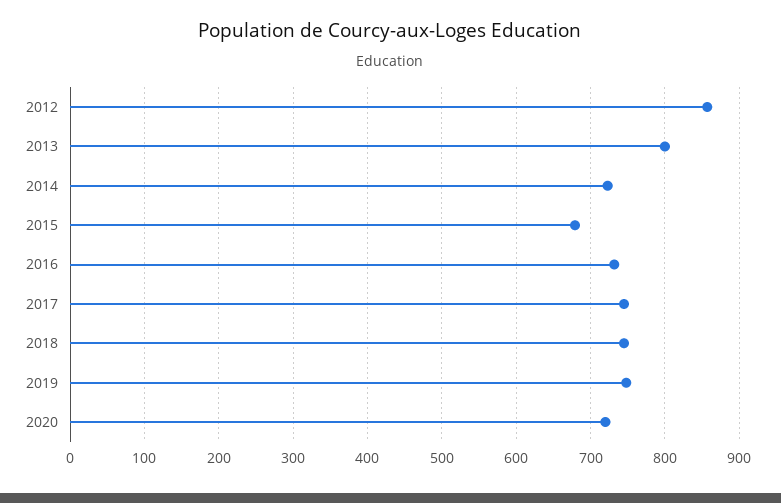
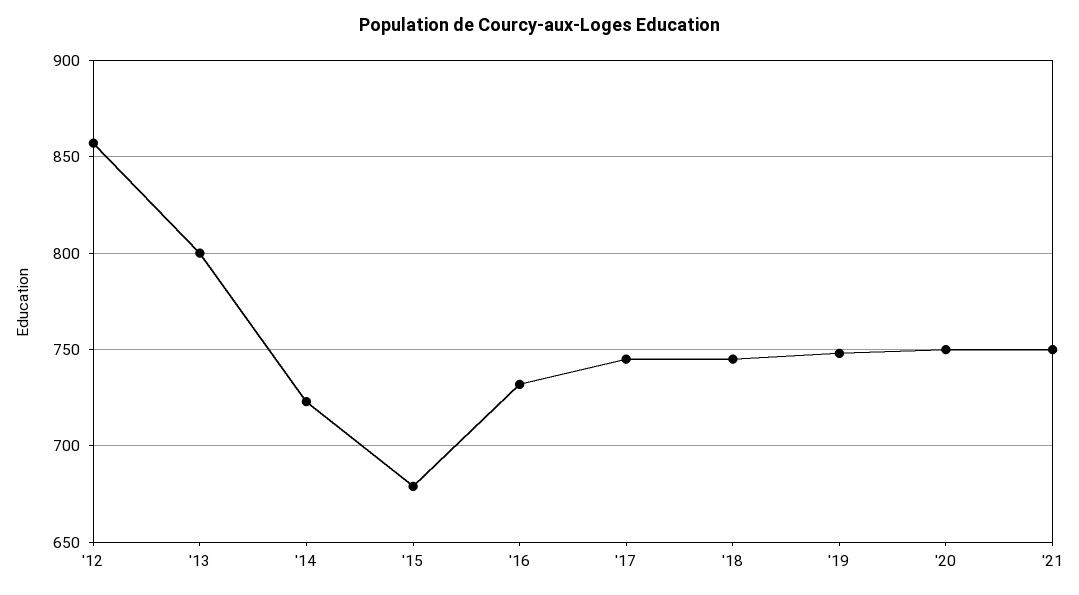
2020: 720 -> 750
'21: none -> 750

